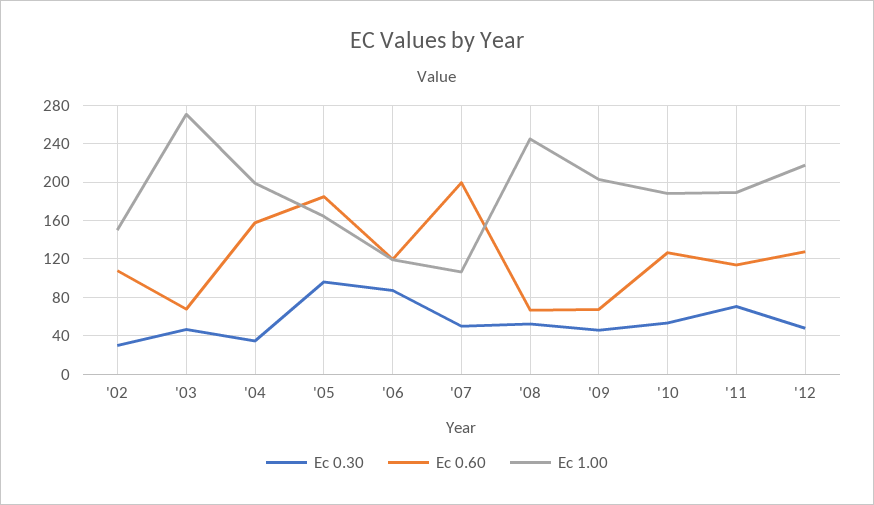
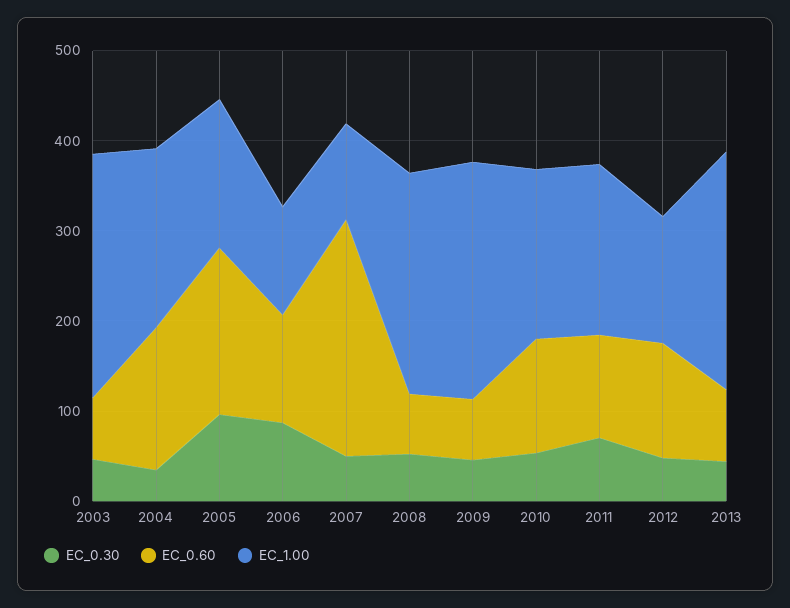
Ec 0.30, '02: 30 -> none
Ec 0.60, '02: 110 -> none
Ec 1.00, '02: 150 -> none
Ec 0.60, '07: 200 -> 260
Ec 1.00, '09: 200 -> 260
Ec 1.00, '12: 220 -> 140
Ec 0.30, 2013: none -> 40
Ec 0.60, 2013: none -> 80
Ec 1.00, 2013: none -> 260

